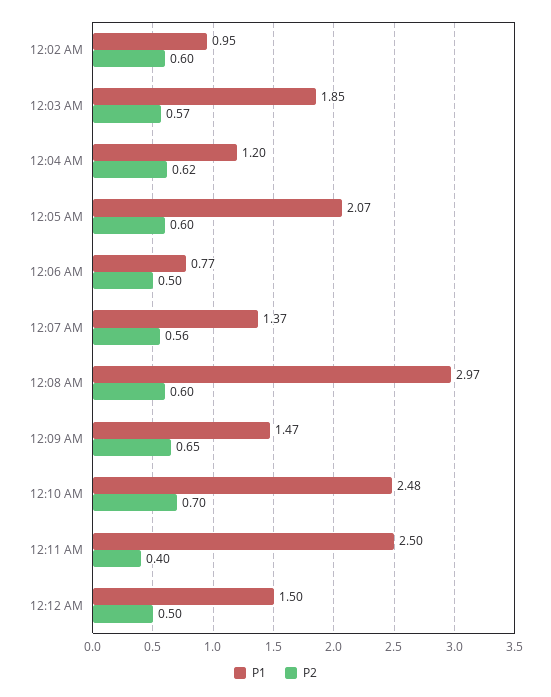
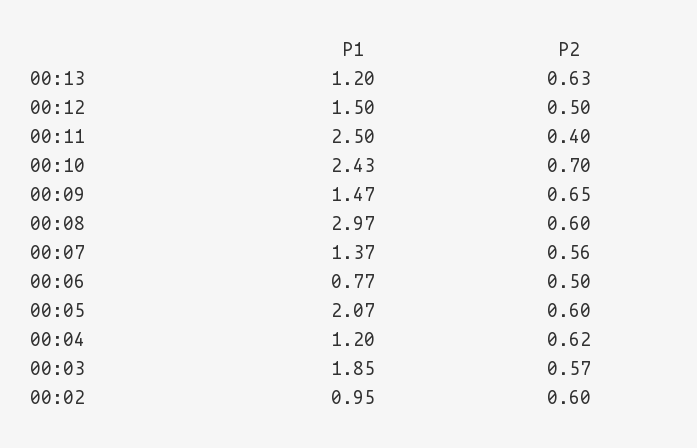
P1, 12:10 AM: 2.48 -> 2.43
P1, 00:13: none -> 1.2
P2, 00:13: none -> 0.63

